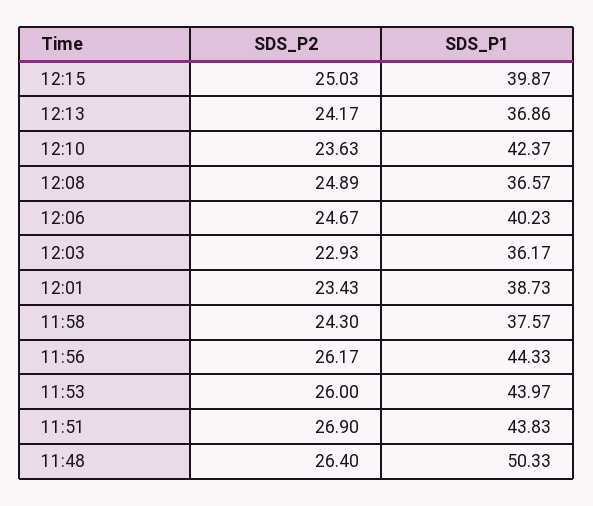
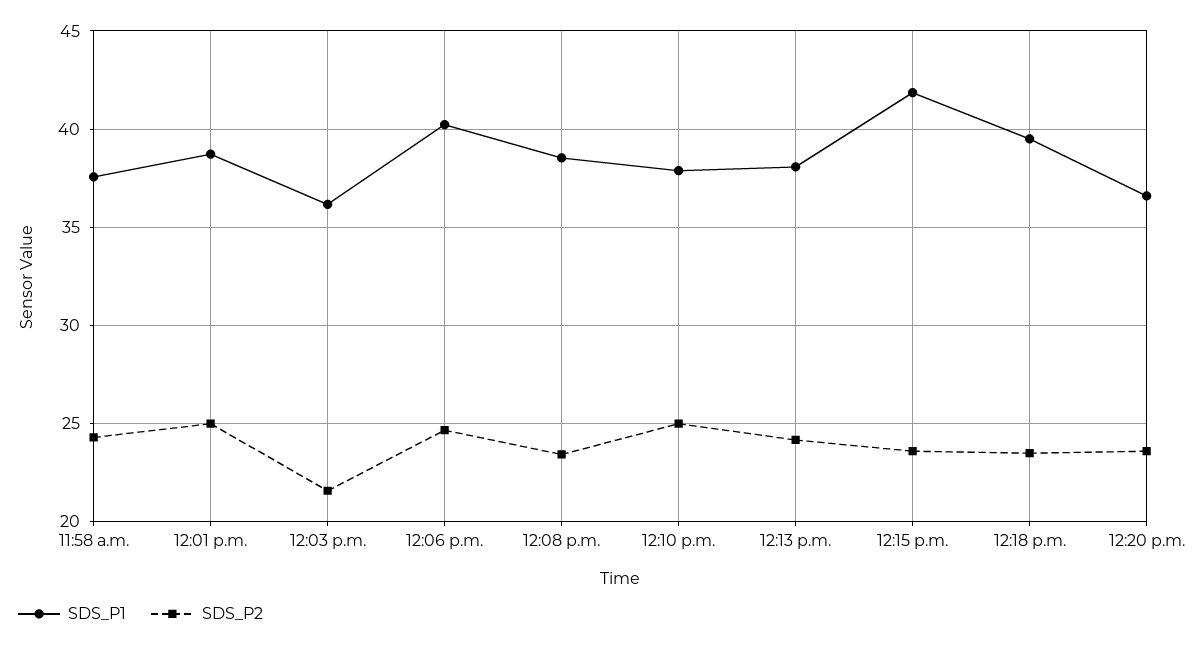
SDS_P2, 12:15: 25.03 -> 23.5
SDS_P1, 12:15: 39.87 -> 42
SDS_P1, 12:13: 36.86 -> 38
SDS_P2, 12:10: 23.63 -> 25
SDS_P1, 12:10: 42.37 -> 38
SDS_P2, 12:08: 24.89 -> 23.5
SDS_P1, 12:08: 36.57 -> 38.5
SDS_P2, 12:03: 22.93 -> 21.5
SDS_P2, 12:01: 23.43 -> 25
SDS_P2, 11:56: 26.17 -> none
SDS_P1, 11:56: 44.33 -> none
SDS_P2, 11:53: 26 -> none
SDS_P1, 11:53: 43.97 -> none
SDS_P2, 11:51: 26.9 -> none
SDS_P1, 11:51: 43.83 -> none
SDS_P2, 11:48: 26.4 -> none
SDS_P1, 11:48: 50.33 -> none
SDS_P1, 12:18 p.m.: none -> 39.5
SDS_P2, 12:18 p.m.: none -> 23.5
SDS_P1, 12:20 p.m.: none -> 36.5
SDS_P2, 12:20 p.m.: none -> 23.5

